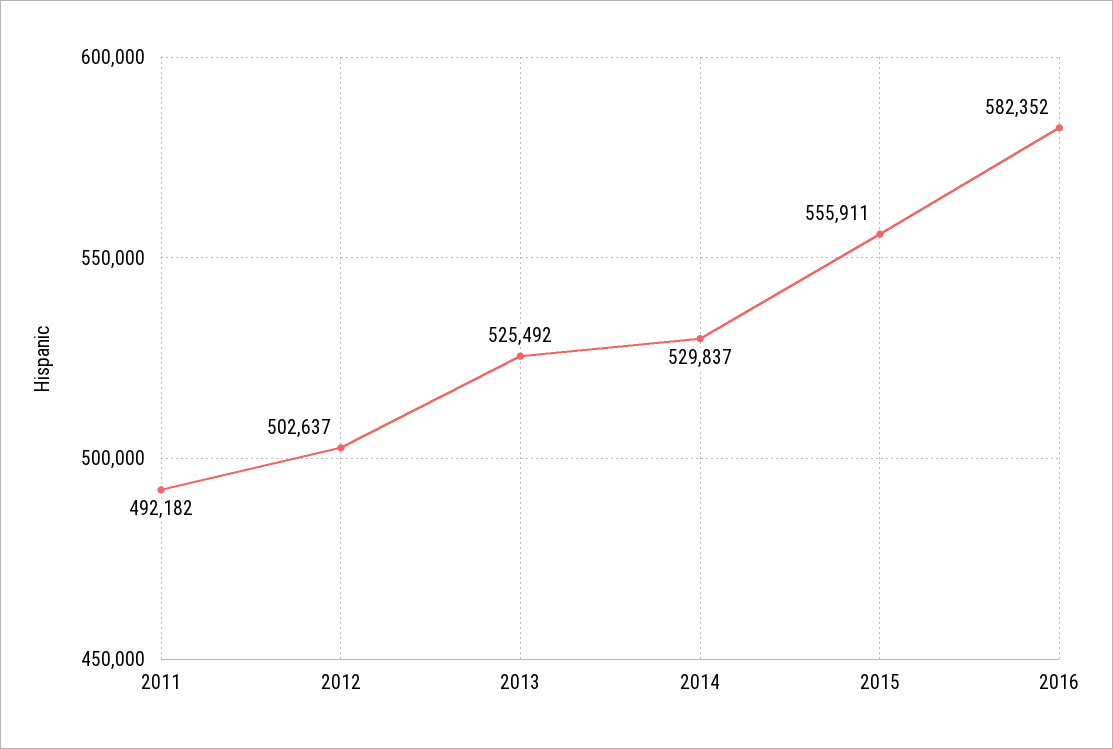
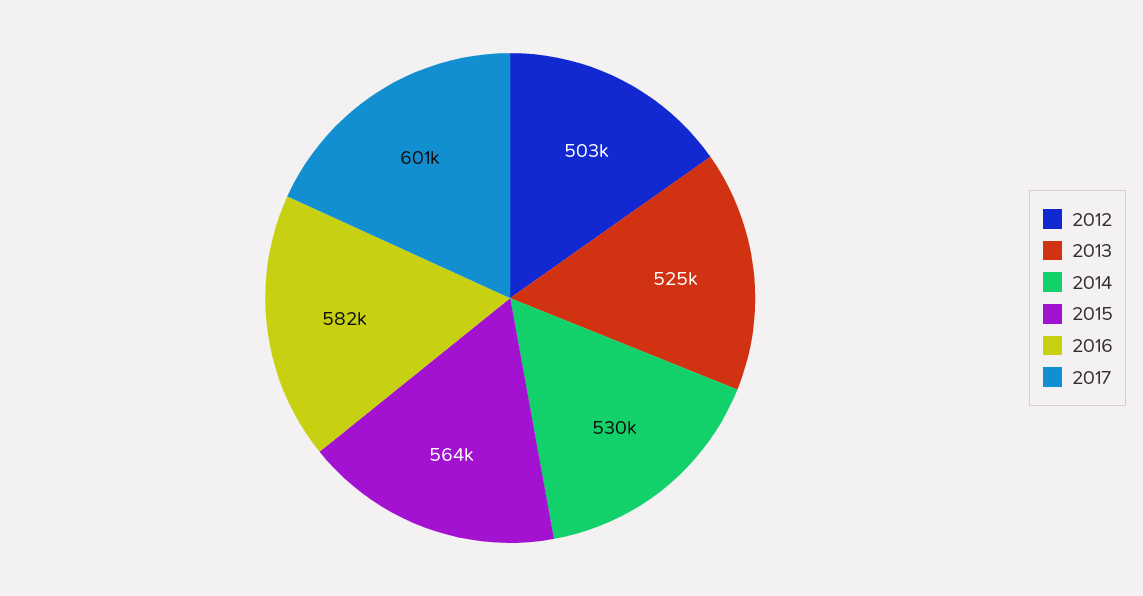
2011: 492182 -> none
2015: 555911 -> 564000
2017: none -> 601000

